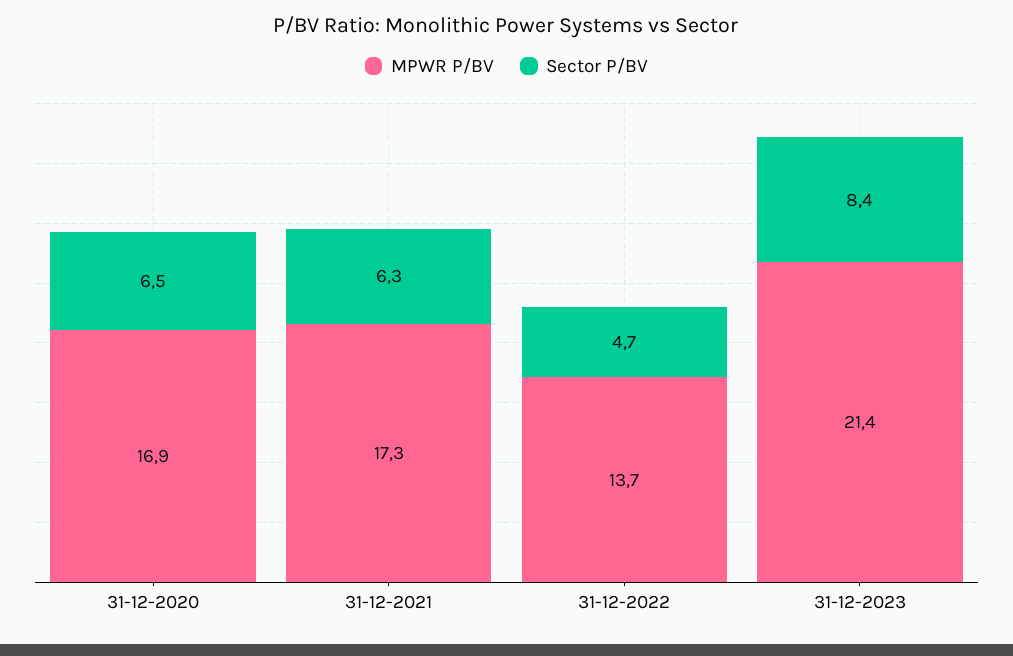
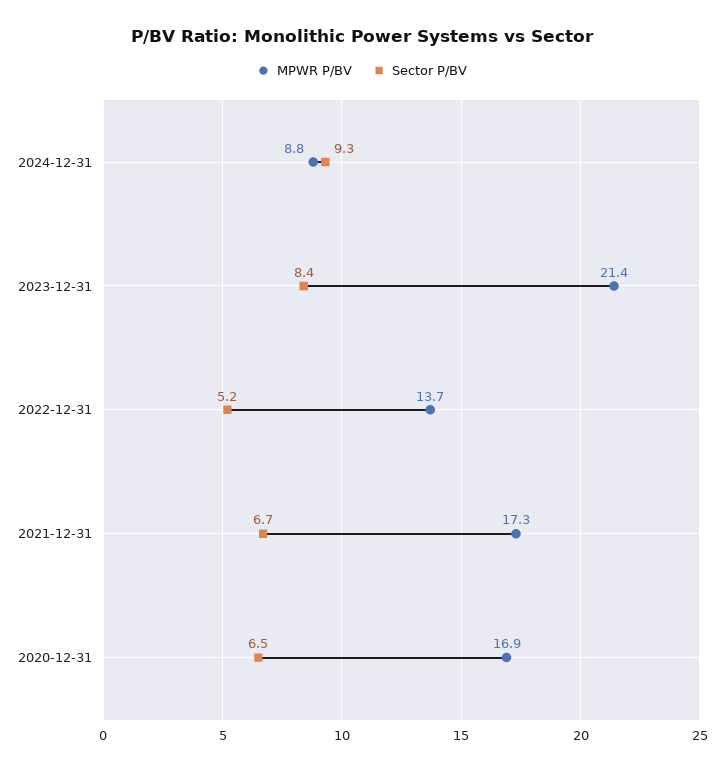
Sector P/BV, 31-12-2021: 6.3 -> 6.7
Sector P/BV, 31-12-2022: 4.7 -> 5.2
MPWR P/BV, 2024-12-31: none -> 8.8
Sector P/BV, 2024-12-31: none -> 9.3

